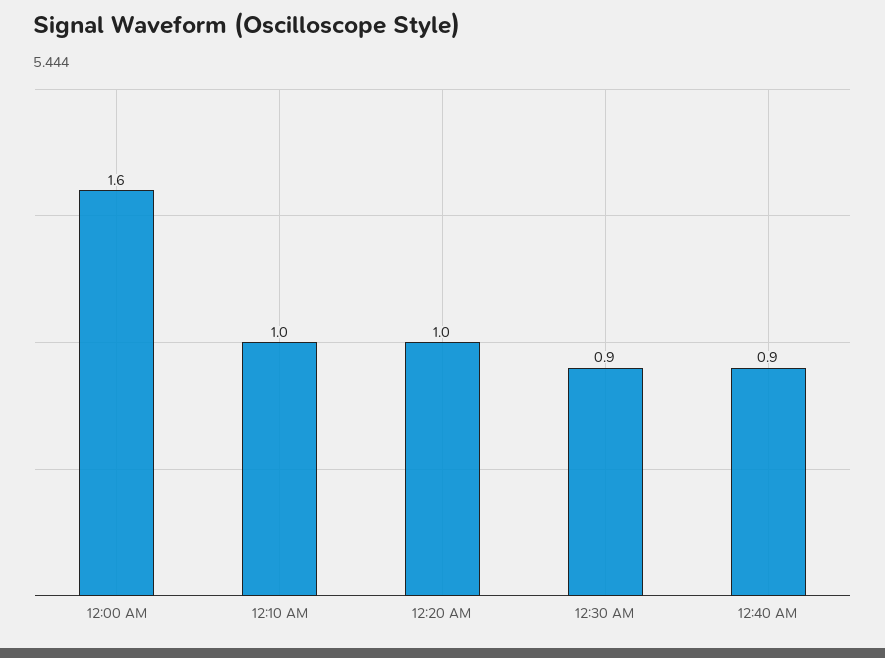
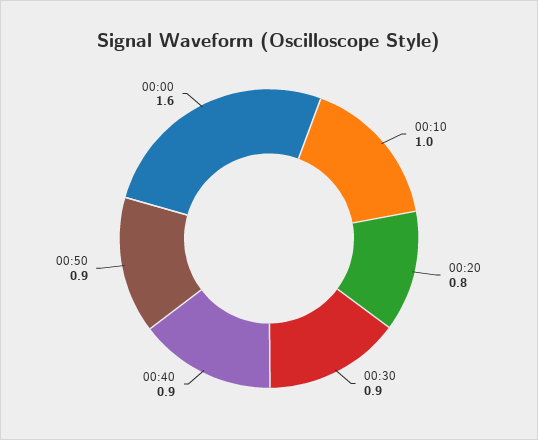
12:20 AM: 1 -> 0.8
00:50: none -> 0.9

